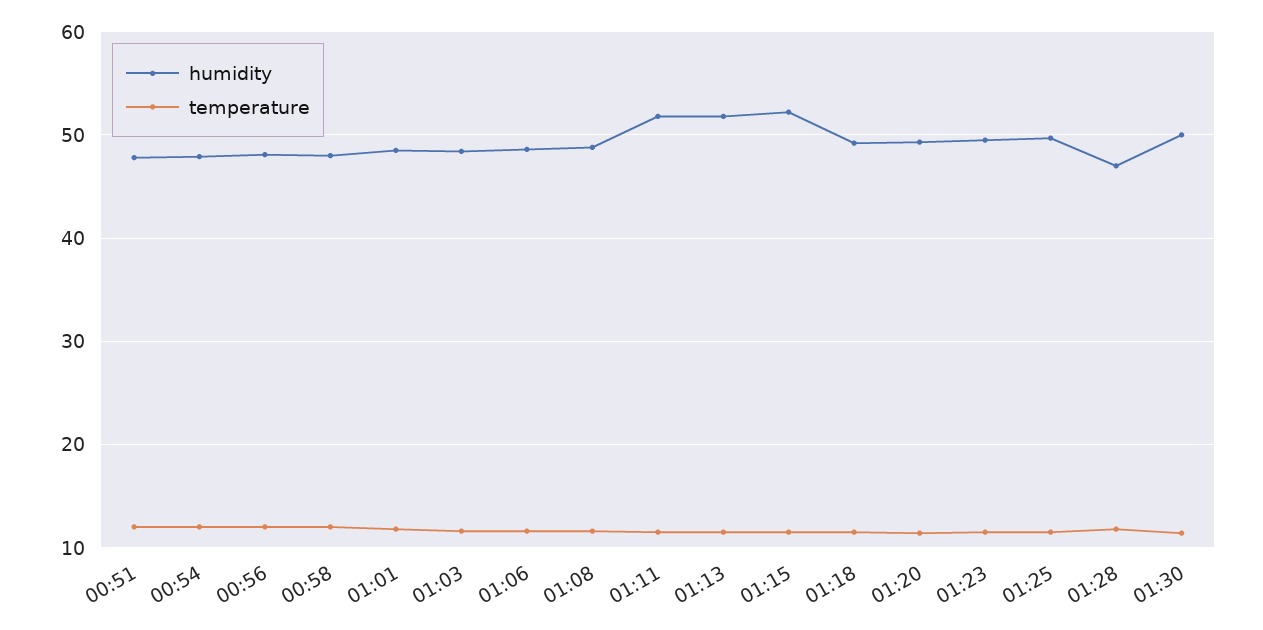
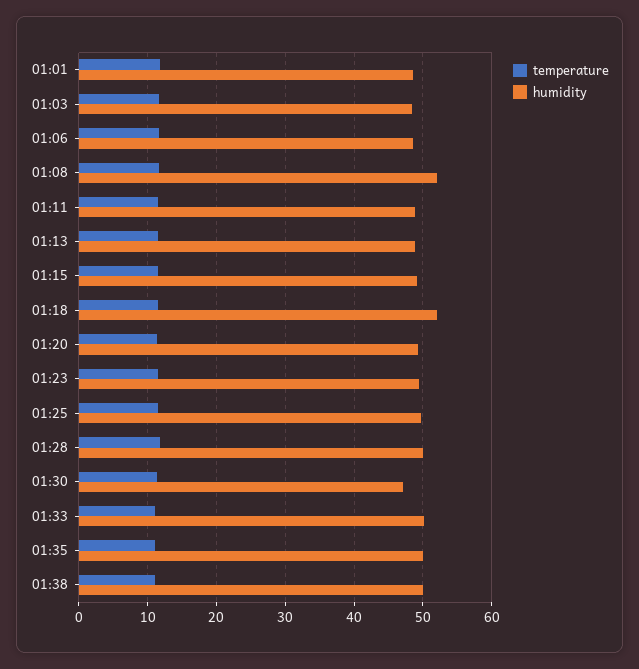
humidity, 00:51: 48 -> none
temperature, 00:51: 12 -> none
humidity, 00:54: 48 -> none
temperature, 00:54: 12 -> none
humidity, 00:56: 48 -> none
temperature, 00:56: 12 -> none
humidity, 00:58: 48 -> none
temperature, 00:58: 12 -> none
humidity, 01:08: 49 -> 52
humidity, 01:11: 52 -> 49
humidity, 01:13: 52 -> 49
humidity, 01:15: 52 -> 49
humidity, 01:18: 49 -> 52
humidity, 01:28: 47 -> 50
humidity, 01:30: 50 -> 47
temperature, 01:33: none -> 11
humidity, 01:33: none -> 50
temperature, 01:35: none -> 11
humidity, 01:35: none -> 50
temperature, 01:38: none -> 11
humidity, 01:38: none -> 50

